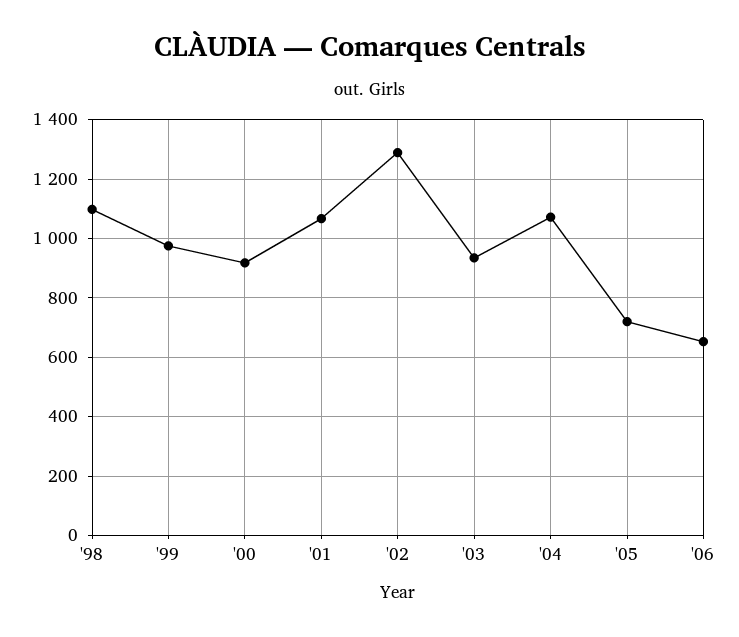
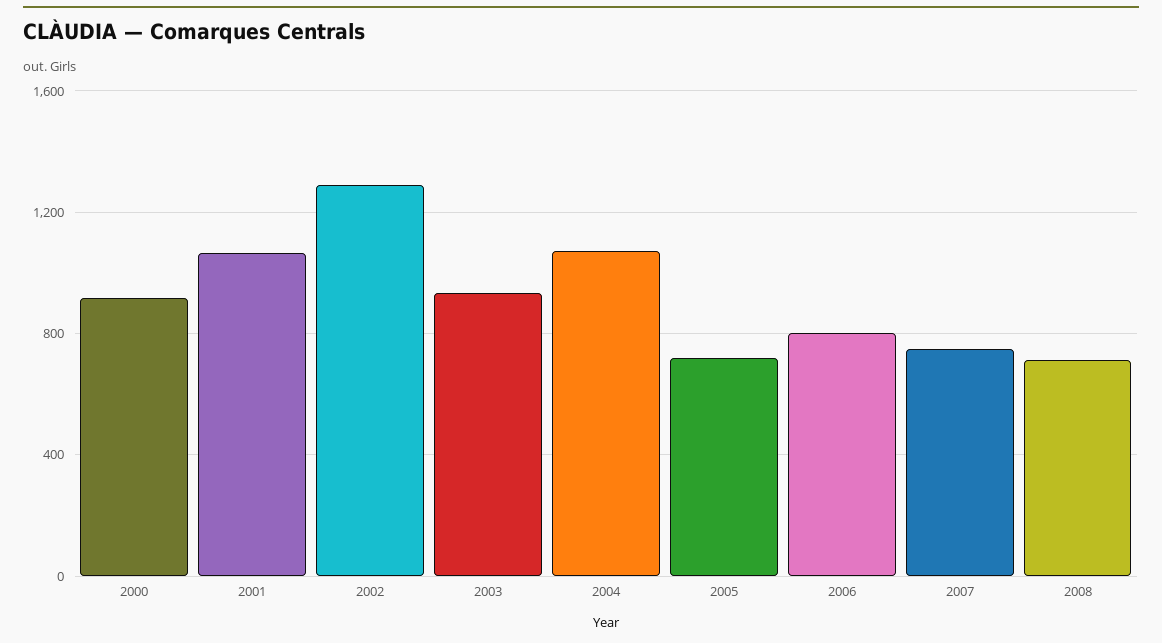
'98: 1100 -> none
'99: 975 -> none
'06: 650 -> 800
2007: none -> 750
2008: none -> 700

